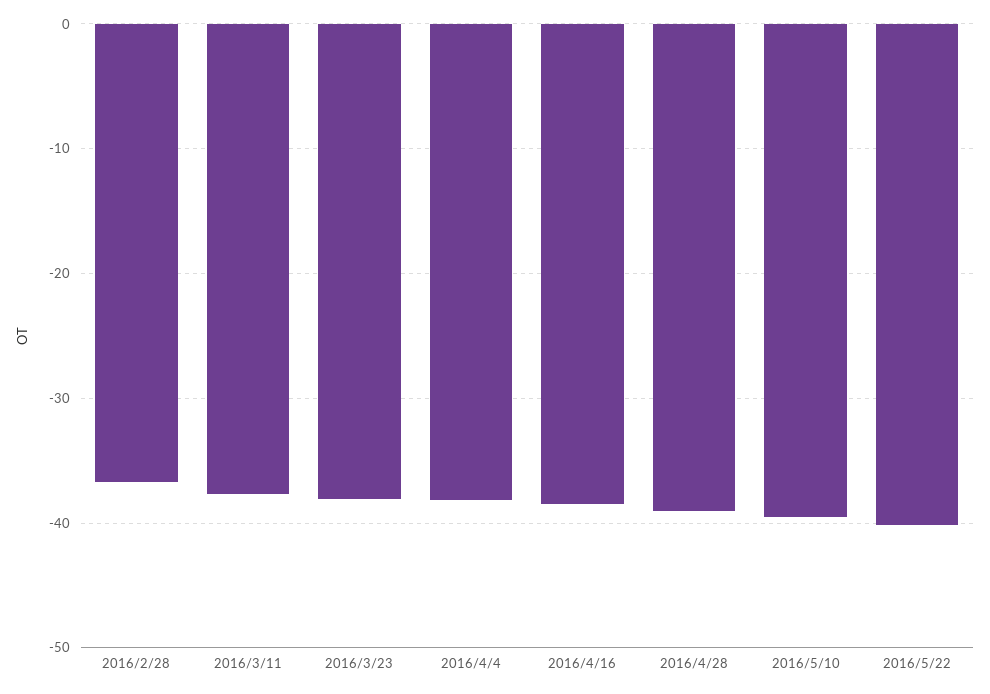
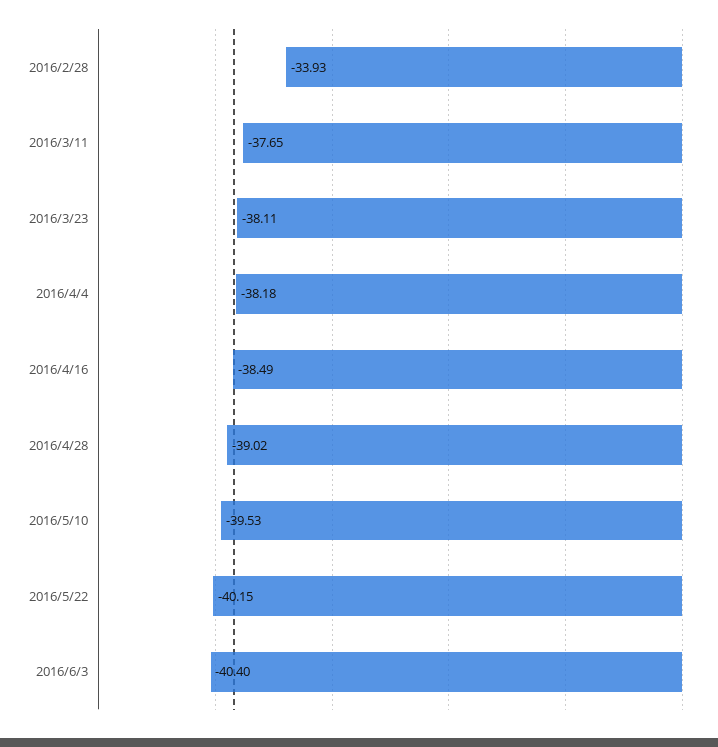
2016/2/28: -37 -> -33.93
2016/6/3: none -> -40.4

